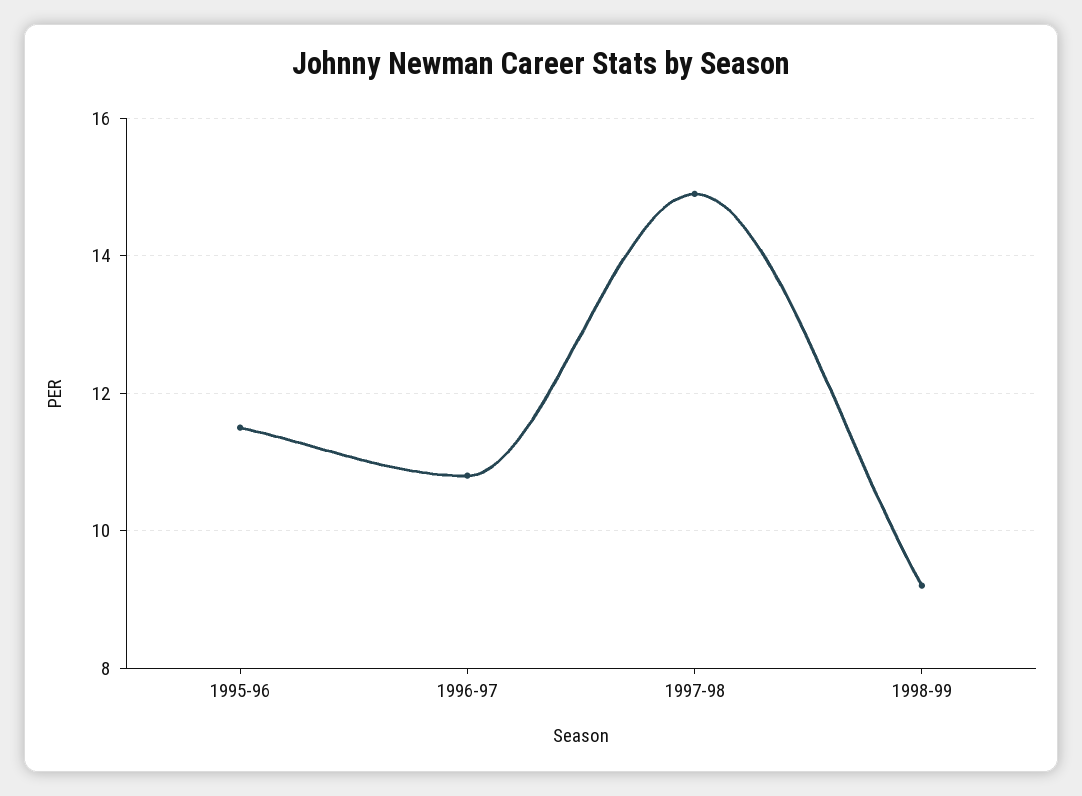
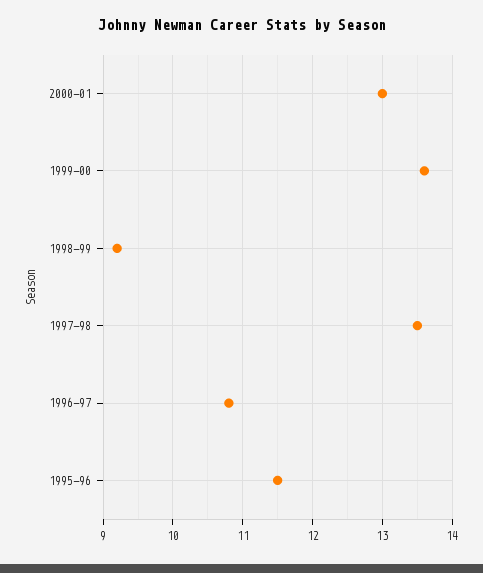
1997-98: 15 -> 13.5
2000-01: none -> 13
1999-00: none -> 13.6

